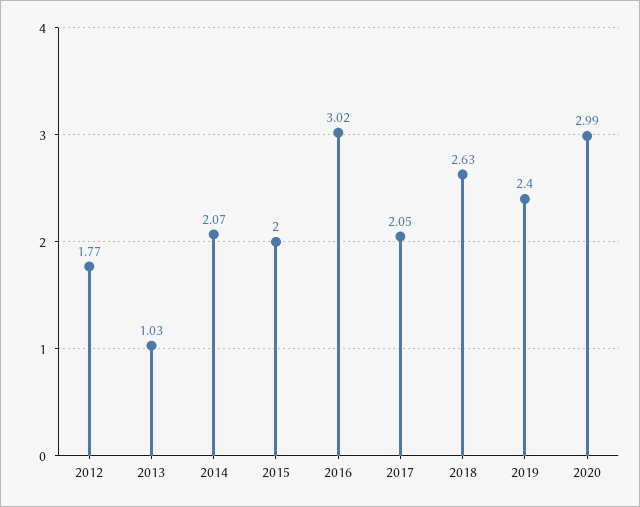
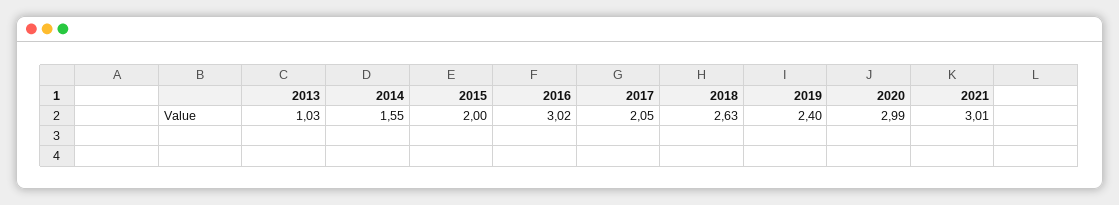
2012: 1.77 -> none
2014: 2.07 -> 1.55
2021: none -> 3.01

